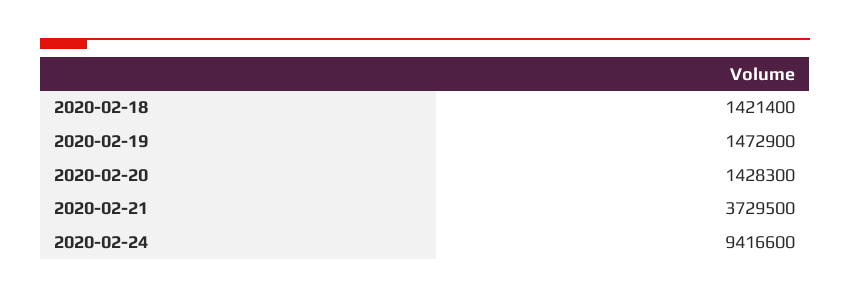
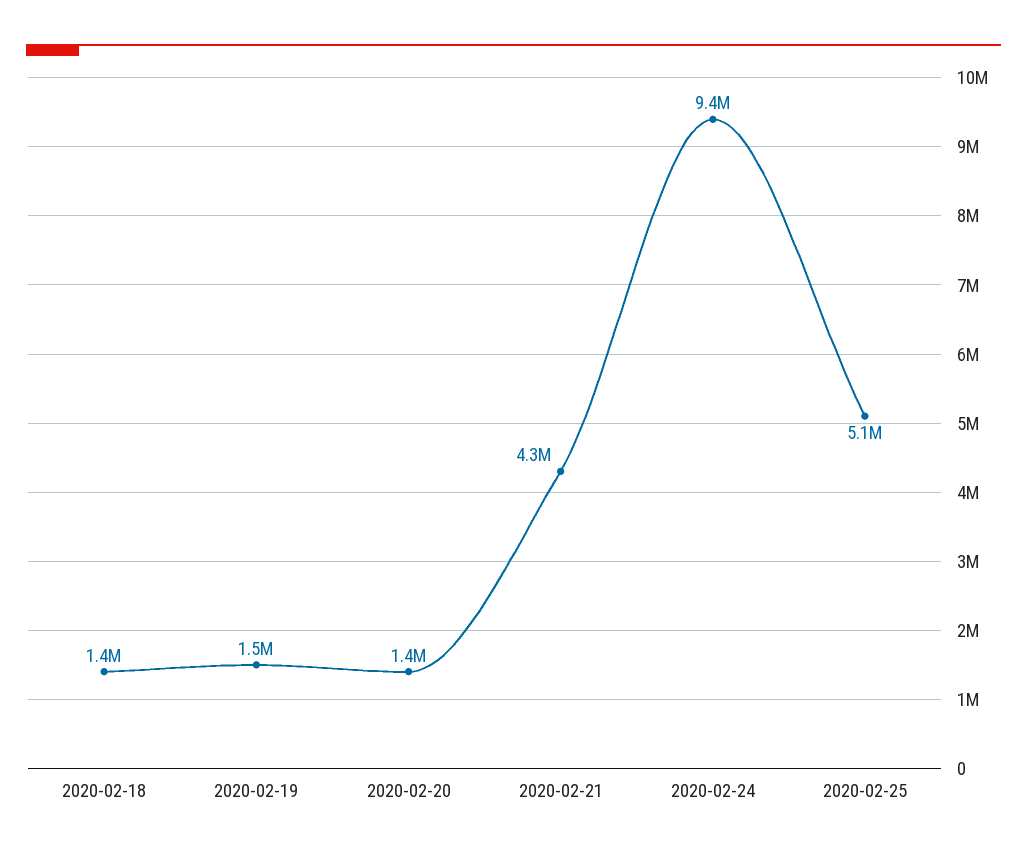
2020-02-21: 3729500 -> 4300000
2020-02-25: none -> 5100000

